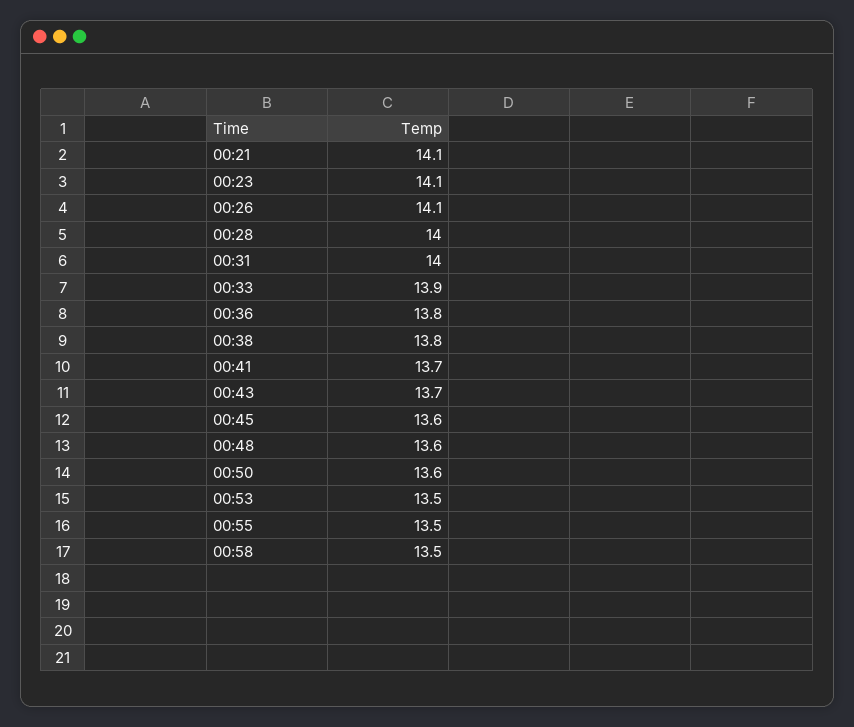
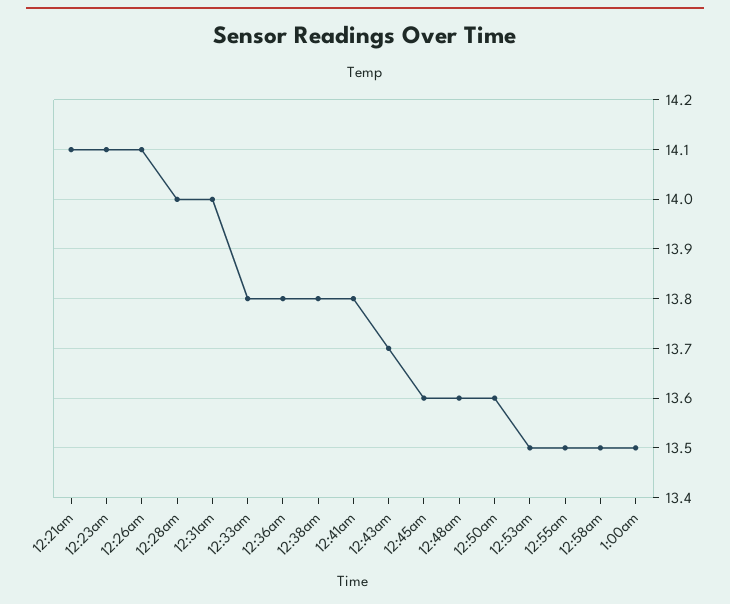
00:33: 13.9 -> 13.8
00:41: 13.7 -> 13.8
1:00am: none -> 13.5

